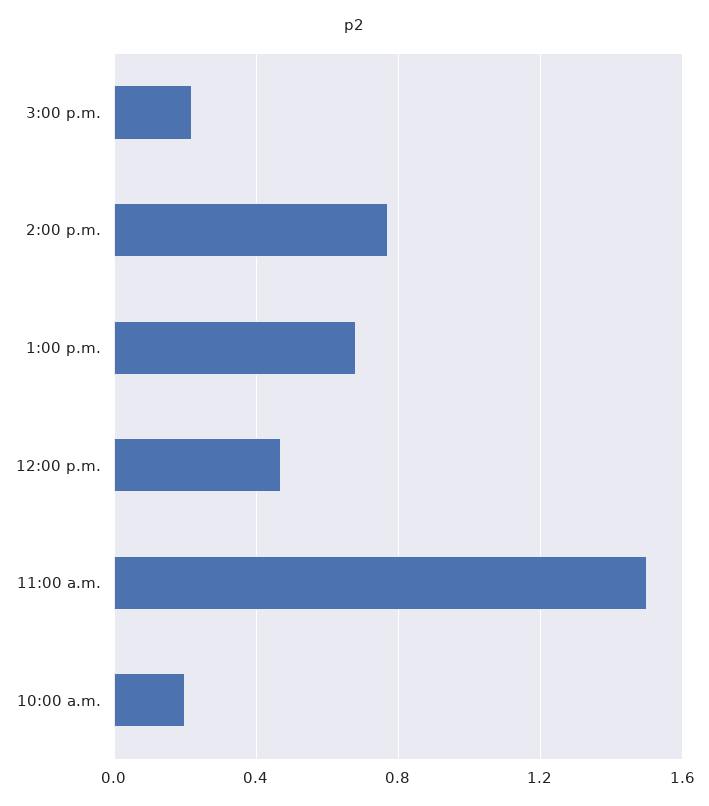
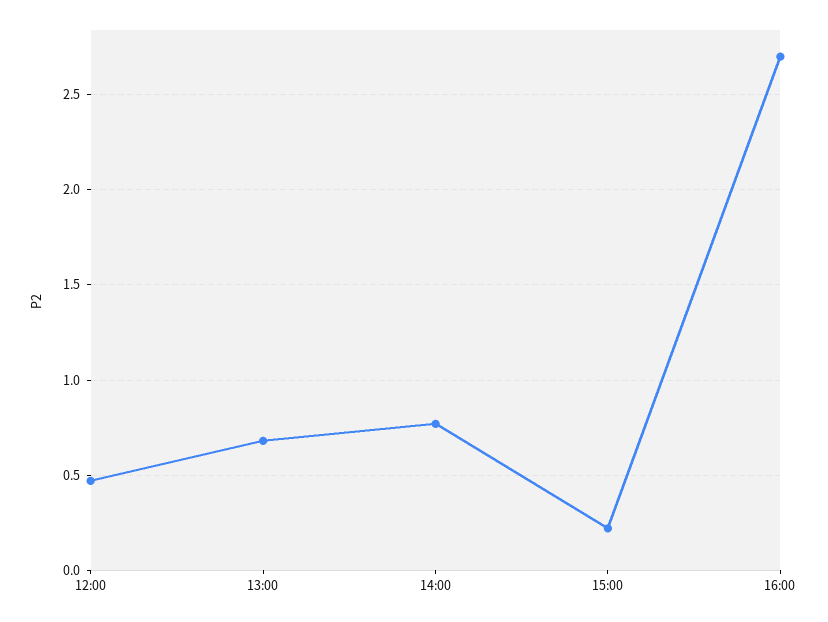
11:00 a.m.: 1.5 -> none
10:00 a.m.: 0.2 -> none
16:00: none -> 2.7

